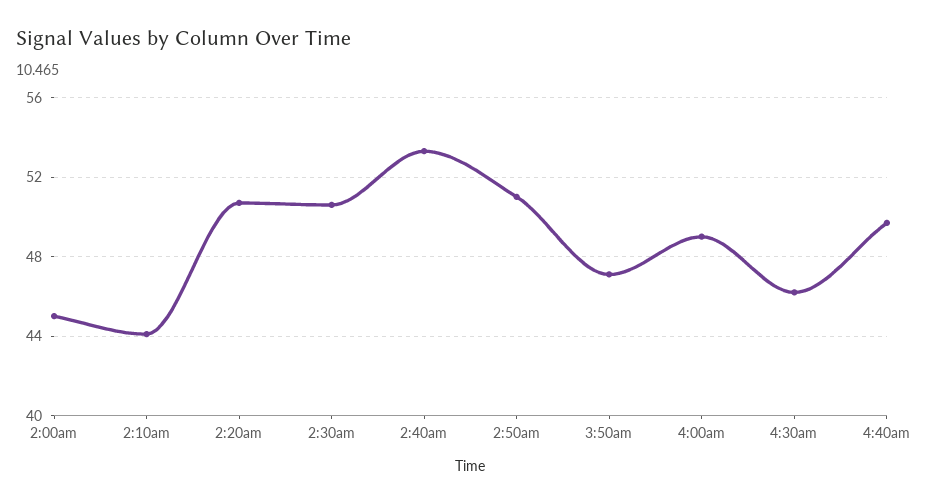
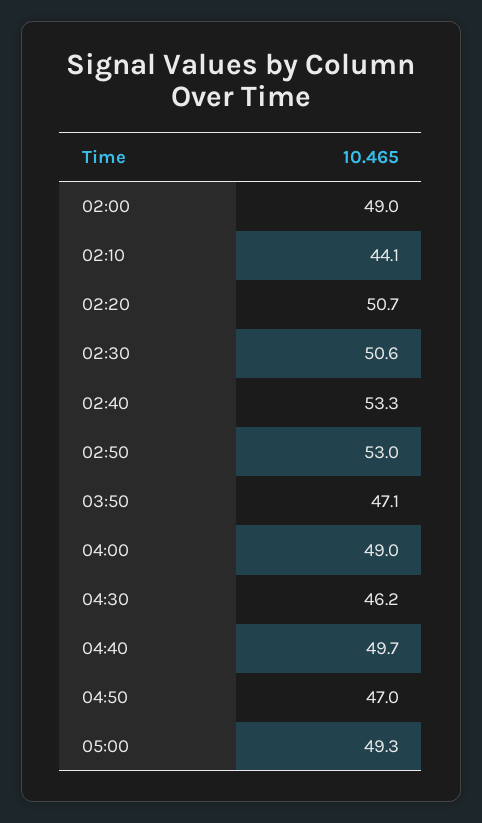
2:00am: 45 -> 49
2:50am: 51 -> 53
04:50: none -> 47
05:00: none -> 49.3

